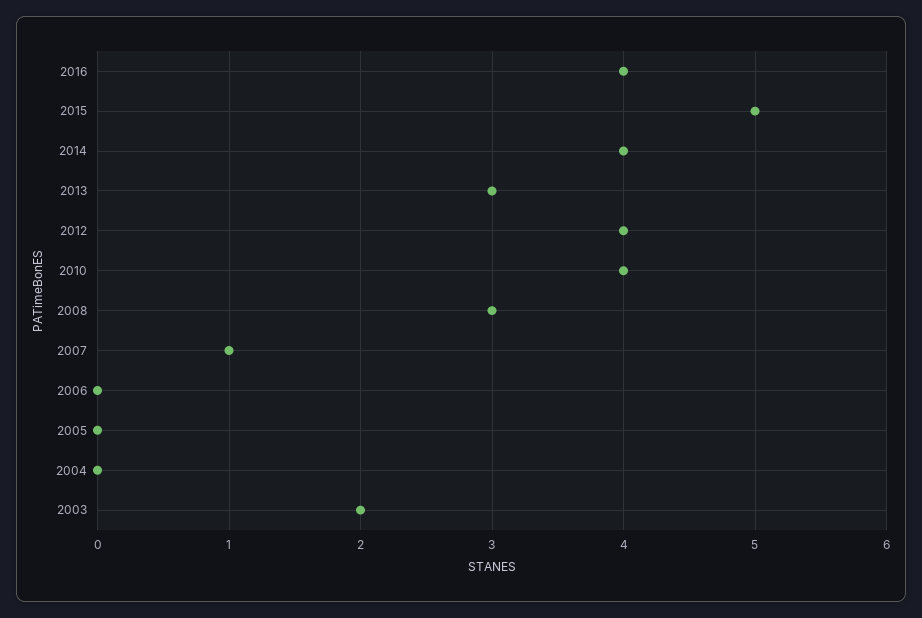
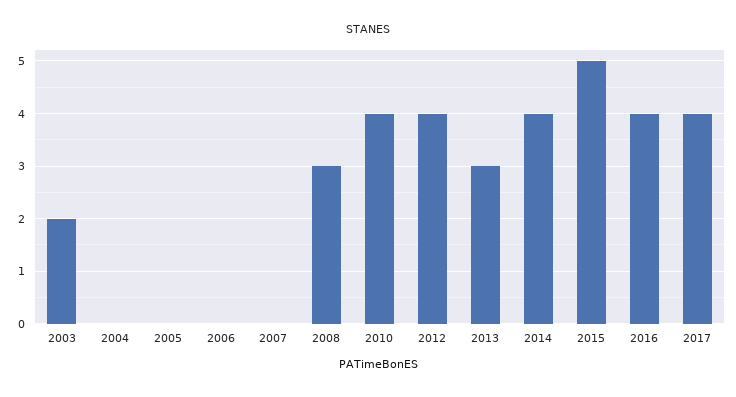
2007: 1 -> 0
2017: none -> 4

